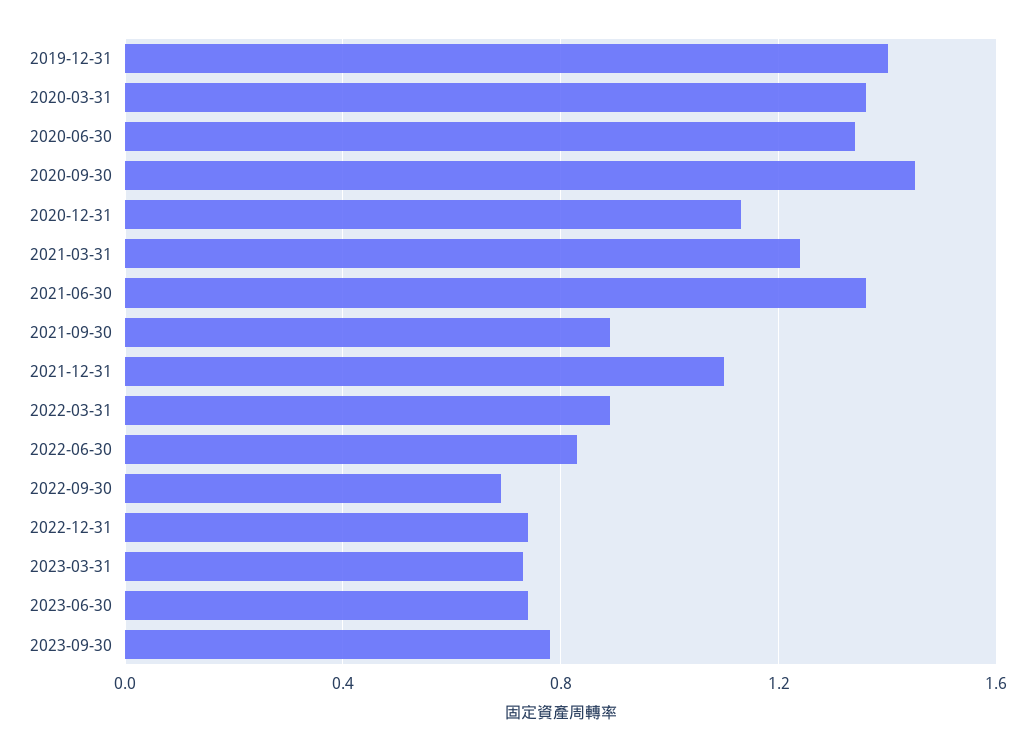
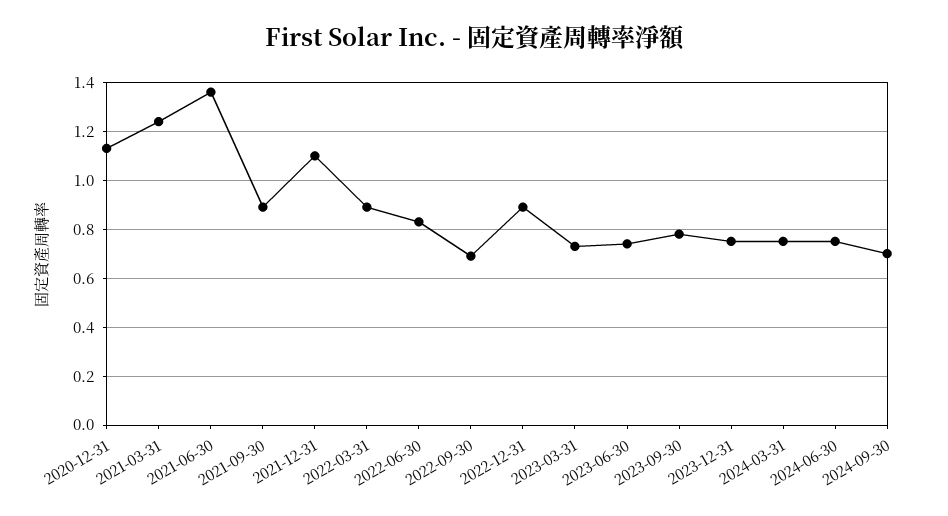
2019-12-31: 1.4 -> none
2020-03-31: 1.35 -> none
2020-06-30: 1.35 -> none
2020-09-30: 1.45 -> none
2022-12-31: 0.75 -> 0.9
2023-12-31: none -> 0.75
2024-03-31: none -> 0.75
2024-06-30: none -> 0.75
2024-09-30: none -> 0.7

